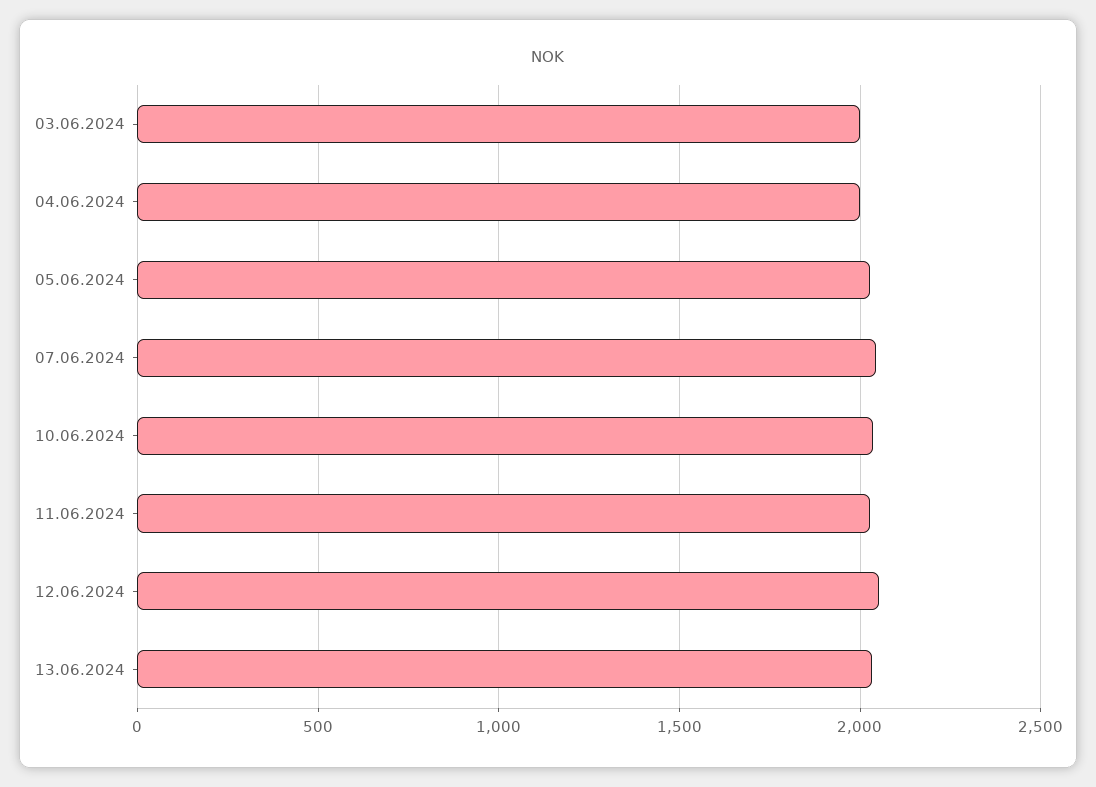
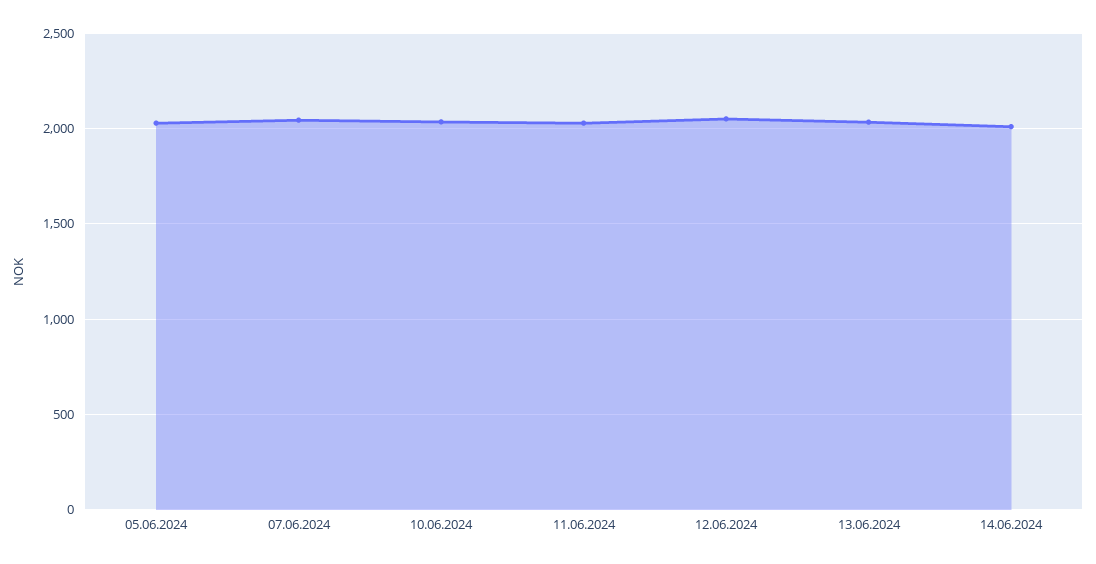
03.06.2024: 2000 -> none
04.06.2024: 2000 -> none
14.06.2024: none -> 2000

